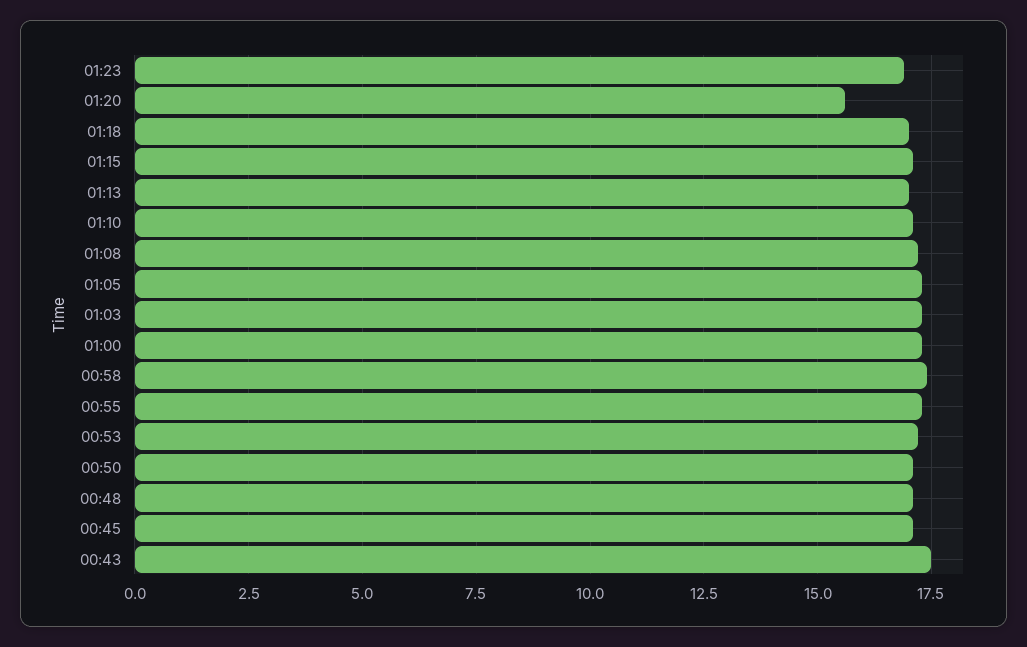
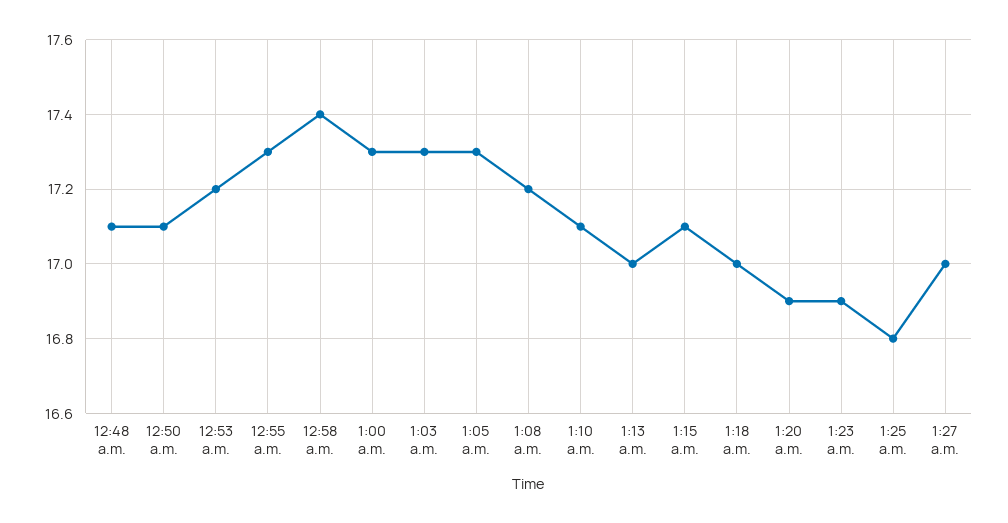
01:20: 15.5 -> 16.9
00:45: 17 -> none
00:43: 17.5 -> none
1:25 a.m.: none -> 16.8
1:27 a.m.: none -> 17

